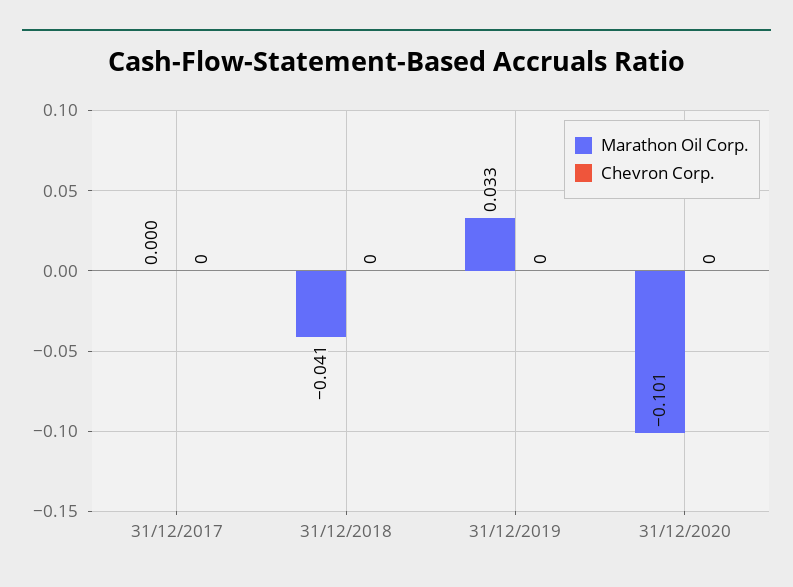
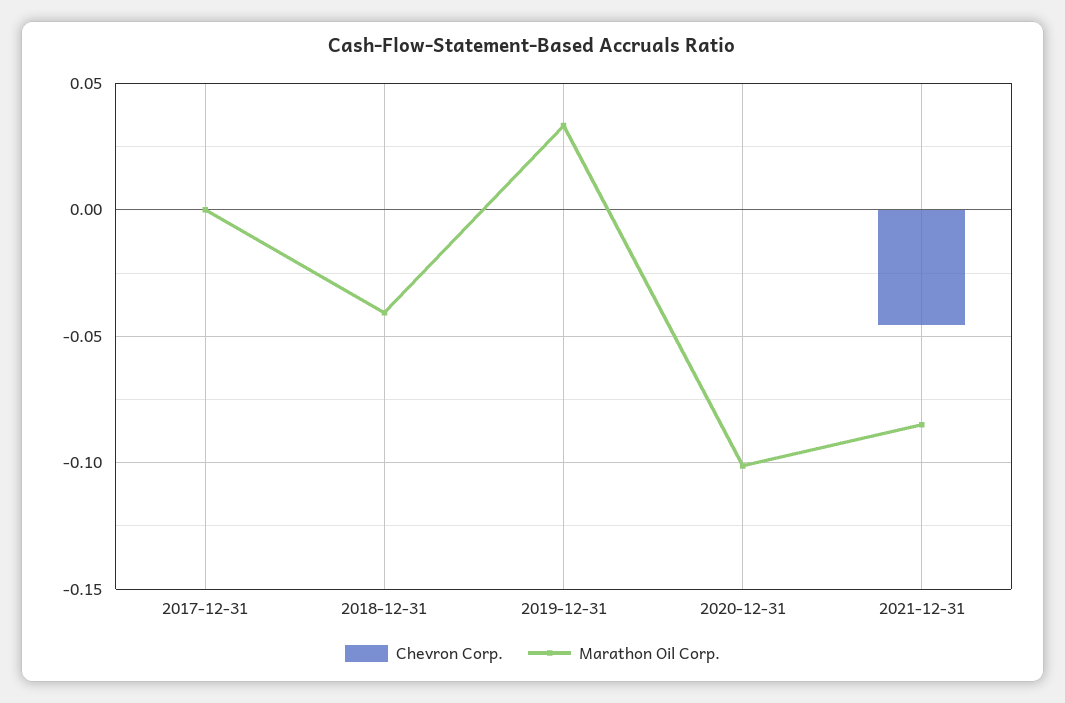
Chevron Corp., 2021-12-31: none -> -0.045
Marathon Oil Corp., 2021-12-31: none -> -0.085

